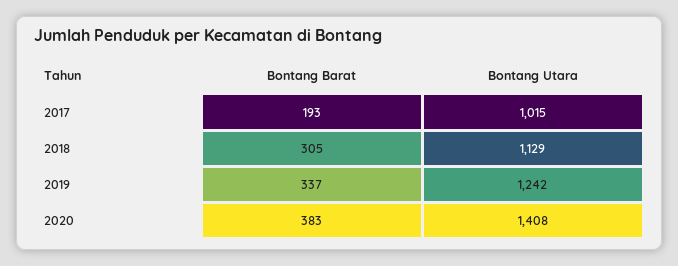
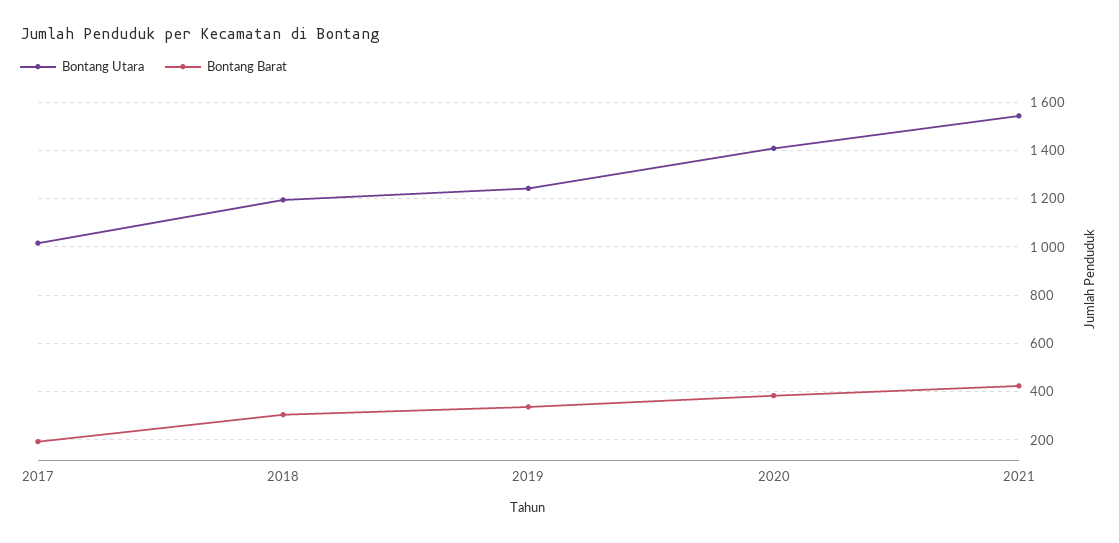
Bontang Utara, 2018: 1129 -> 1200
Bontang Utara, 2021: none -> 1550
Bontang Barat, 2021: none -> 425

